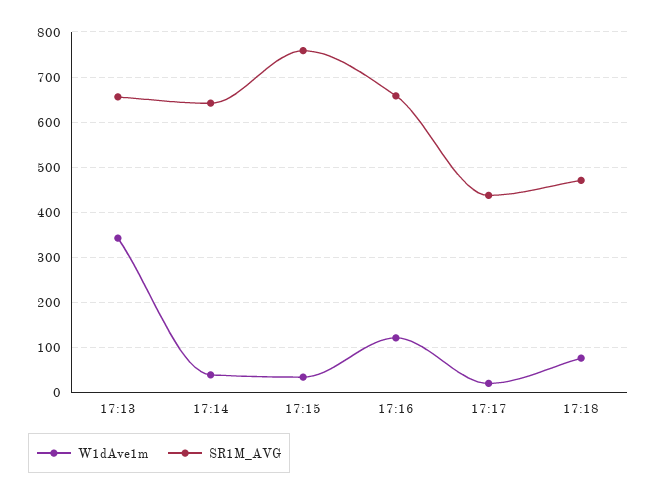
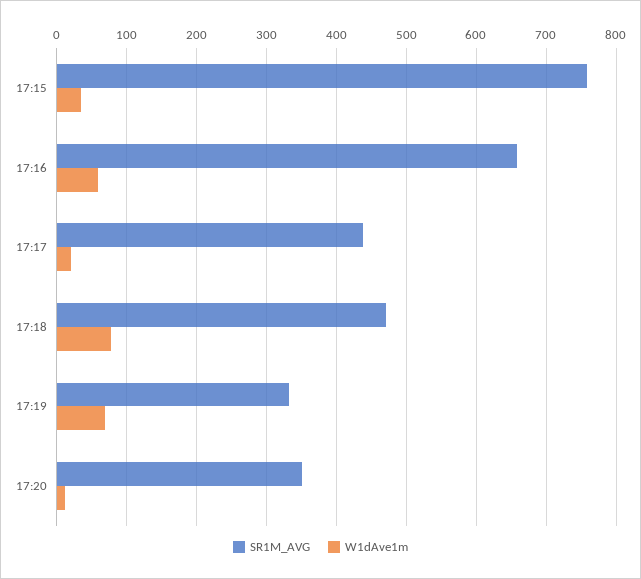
W1dAve1m, 17:13: 340 -> none
SR1M_AVG, 17:13: 660 -> none
W1dAve1m, 17:14: 40 -> none
SR1M_AVG, 17:14: 640 -> none
W1dAve1m, 17:16: 120 -> 60
SR1M_AVG, 17:19: none -> 330
W1dAve1m, 17:19: none -> 70
SR1M_AVG, 17:20: none -> 350
W1dAve1m, 17:20: none -> 10

